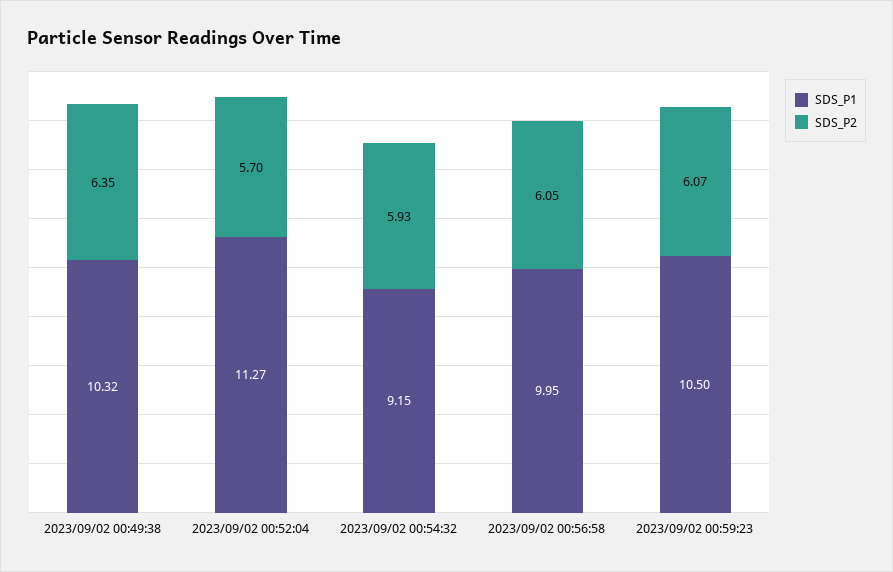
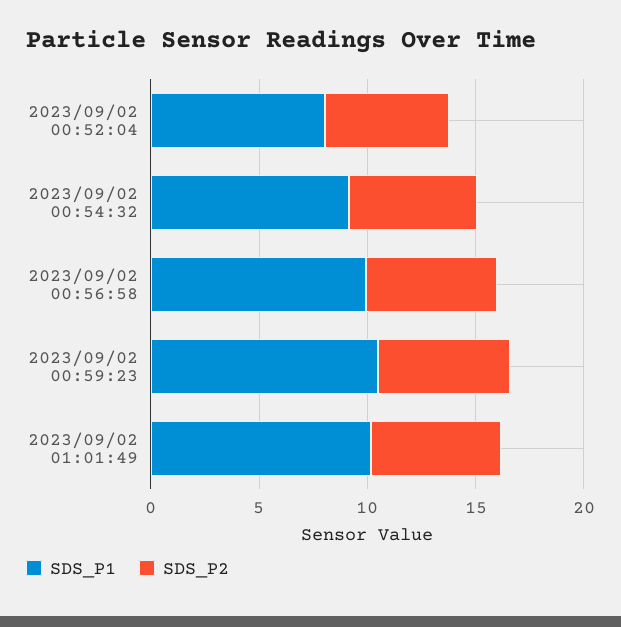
SDS_P1, 2023/09/02 00:49:38: 10.32 -> none
SDS_P2, 2023/09/02 00:49:38: 6.35 -> none
SDS_P1, 2023/09/02 00:52:04: 11.27 -> 8
SDS_P1, 2023/09/02 01:01:49: none -> 10
SDS_P2, 2023/09/02 01:01:49: none -> 6

